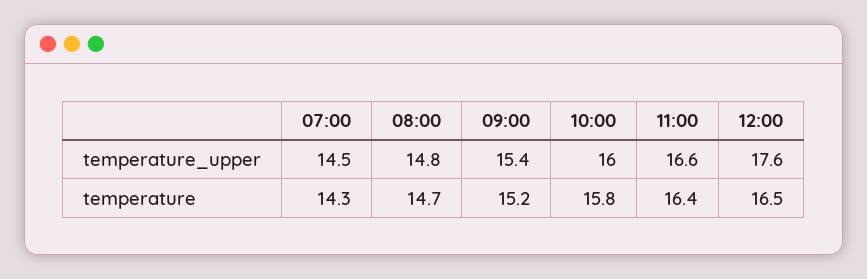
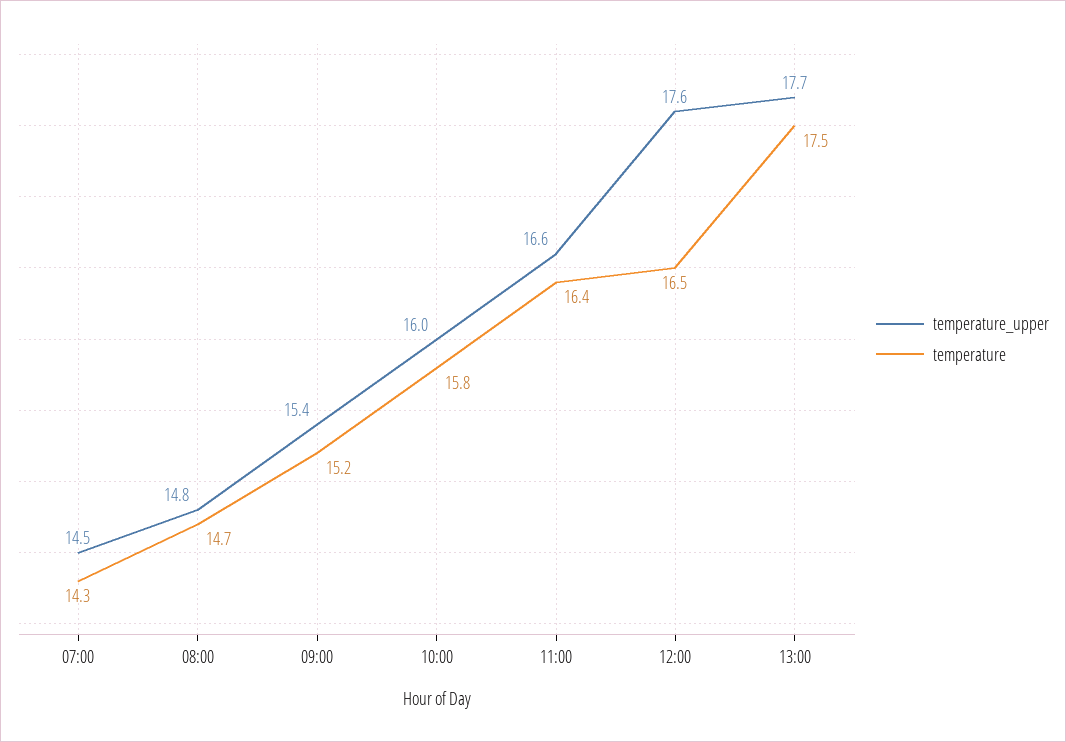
temperature_upper, 13:00: none -> 17.7
temperature, 13:00: none -> 17.5

